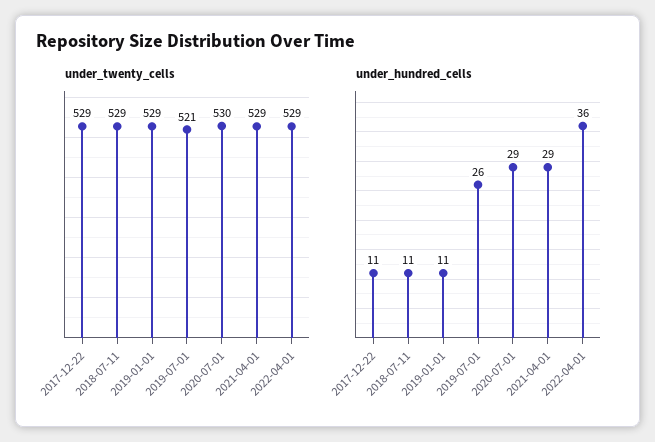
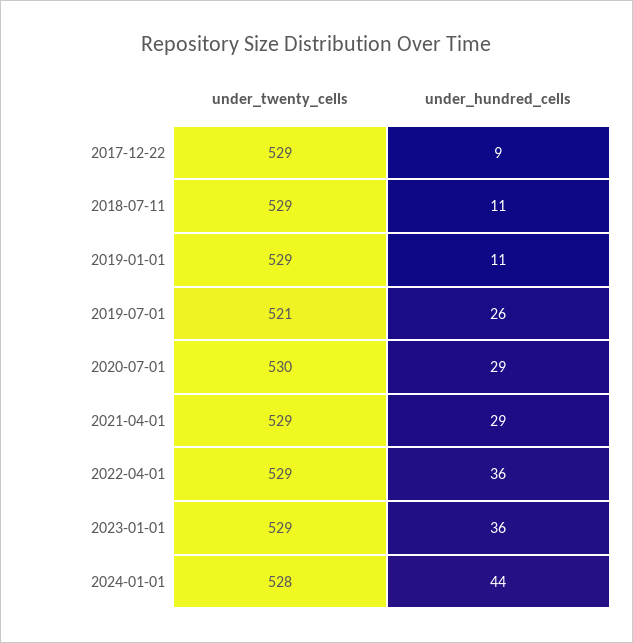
under_hundred_cells, 2017-12-22: 11 -> 9
under_twenty_cells, 2023-01-01: none -> 529
under_hundred_cells, 2023-01-01: none -> 36
under_twenty_cells, 2024-01-01: none -> 528
under_hundred_cells, 2024-01-01: none -> 44

